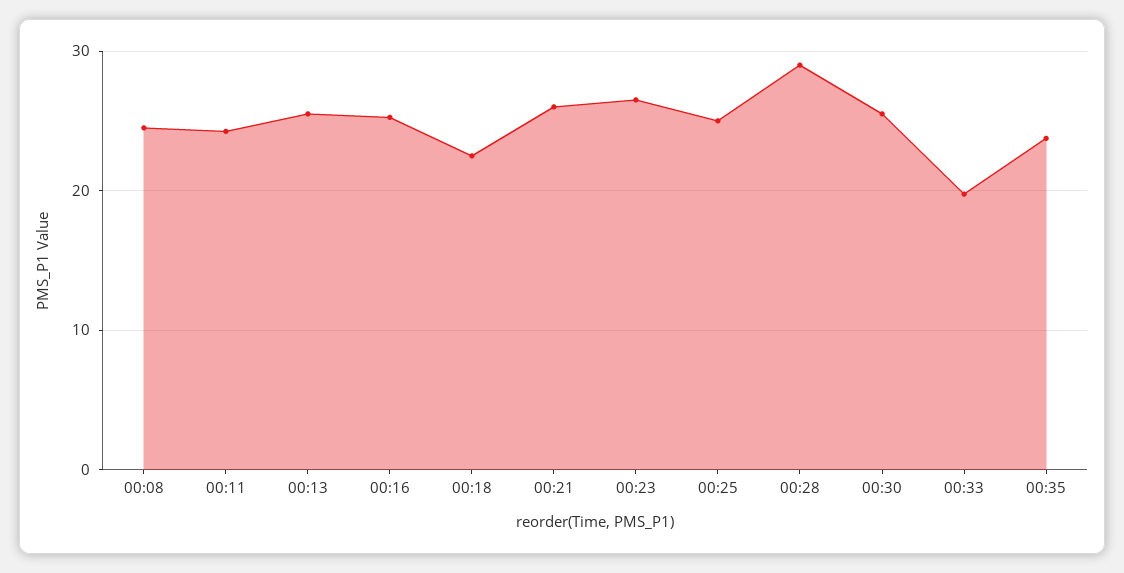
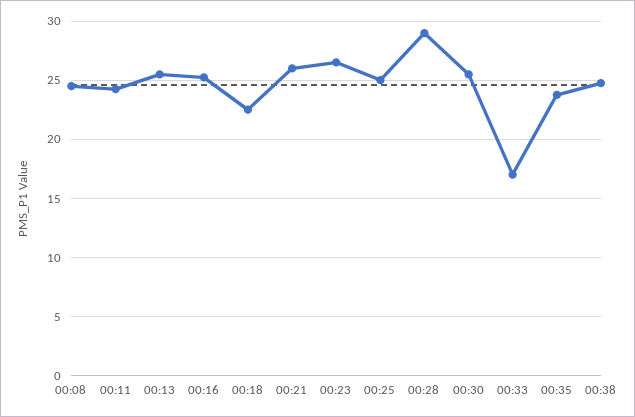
00:33: 20 -> 17
00:38: none -> 25

